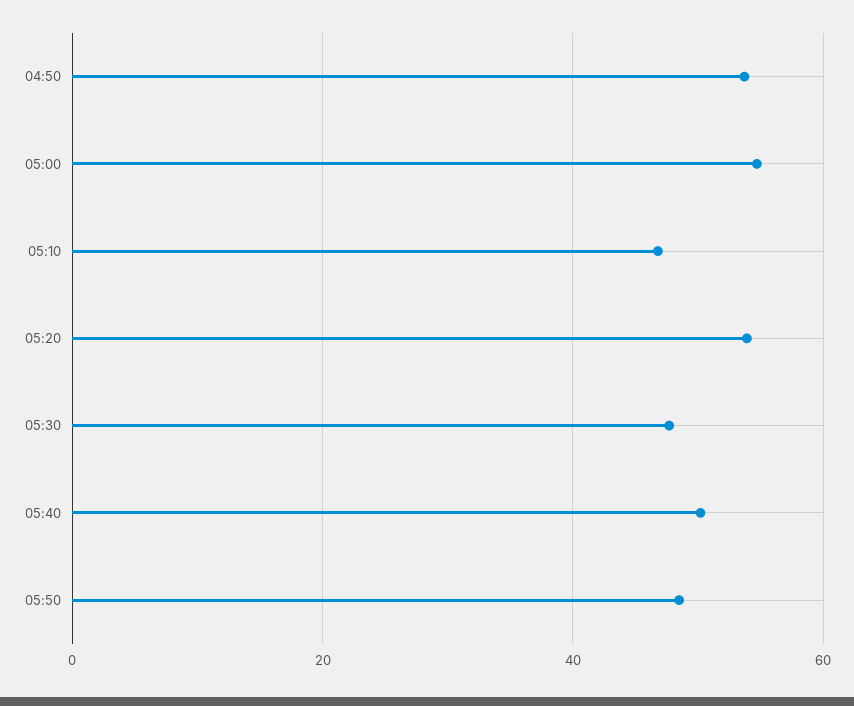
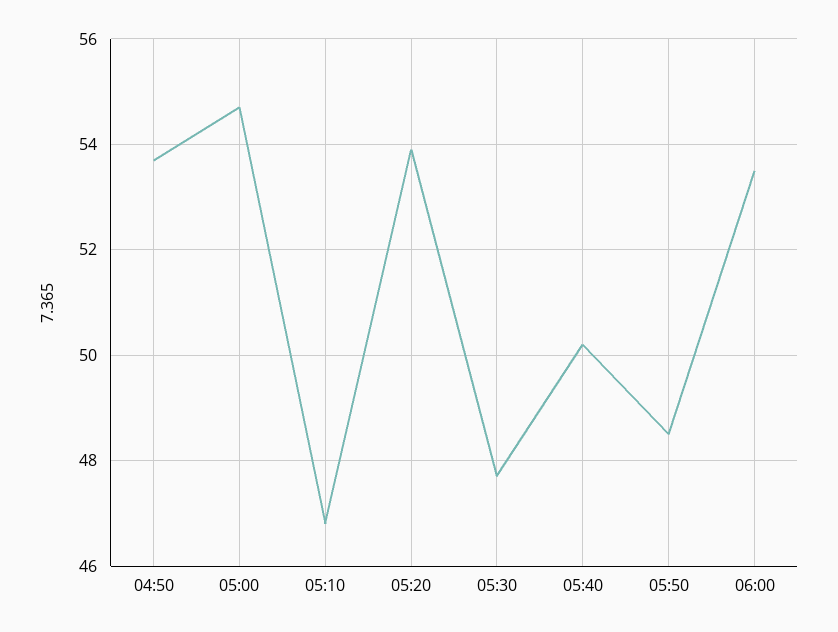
06:00: none -> 53.5

